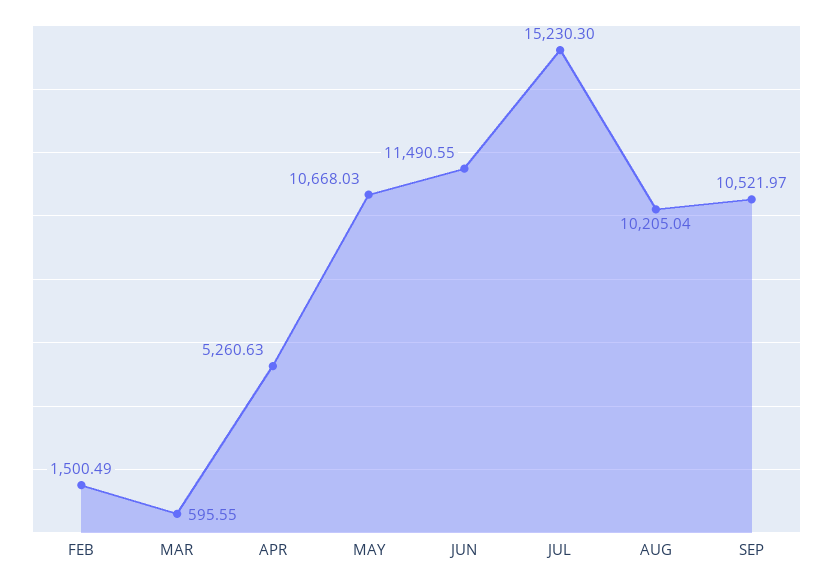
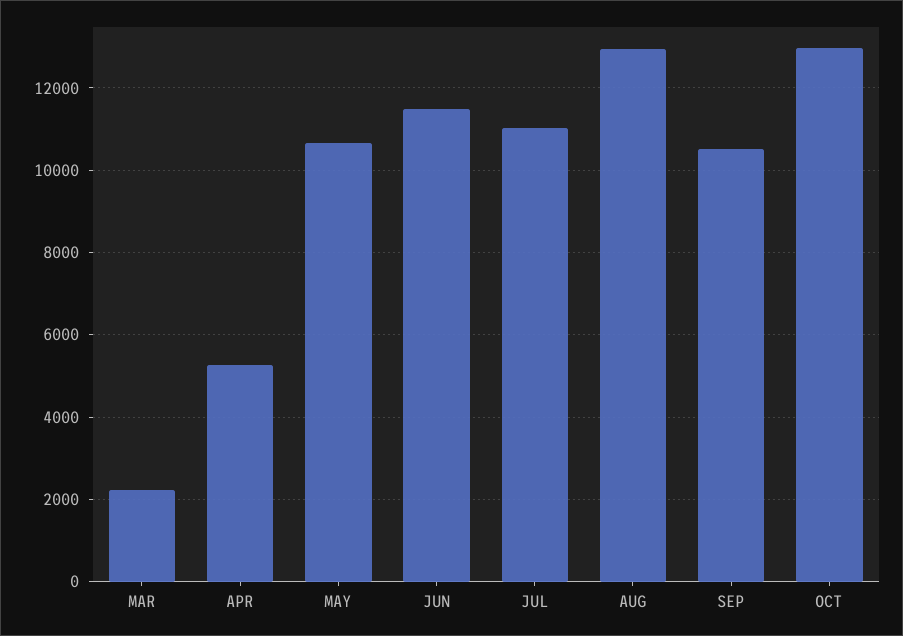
FEB: 1500.49 -> none
MAR: 595.55 -> 2200
JUL: 15230.3 -> 11000
AUG: 10205.04 -> 13000
OCT: none -> 13000

